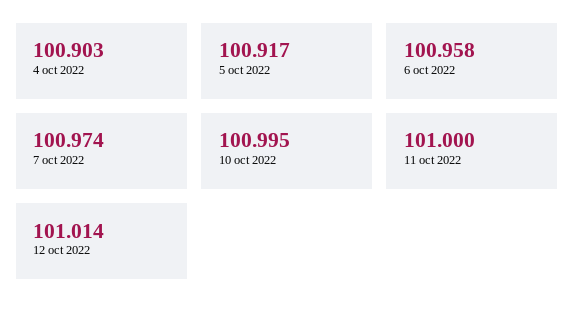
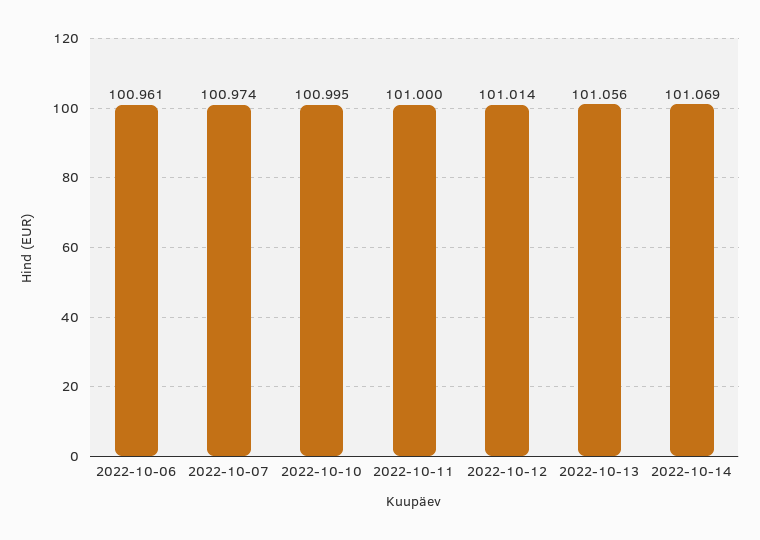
4 oct 2022: 100.903 -> none
5 oct 2022: 100.917 -> none
6 oct 2022: 100.958 -> 100.961
2022-10-13: none -> 101.056
2022-10-14: none -> 101.069

